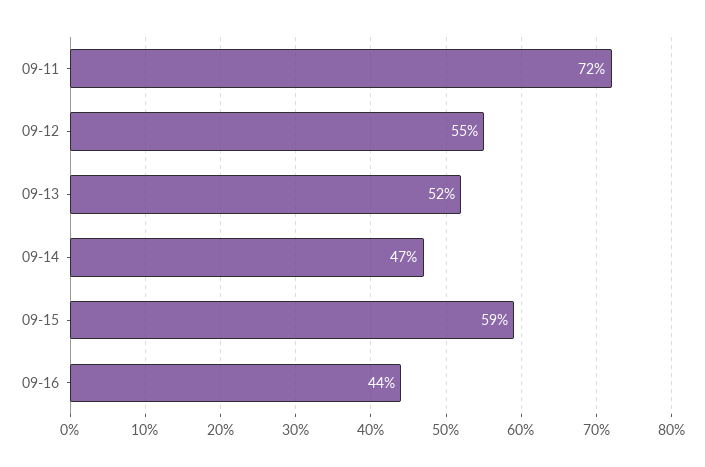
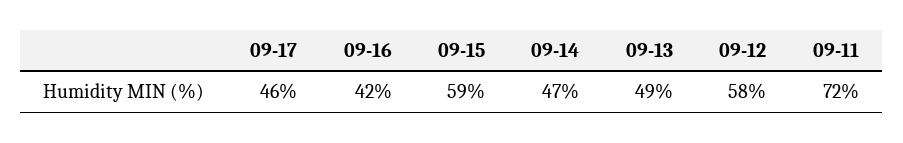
09-12: 55 -> 58
09-13: 52 -> 49
09-16: 44 -> 42
09-17: none -> 46

